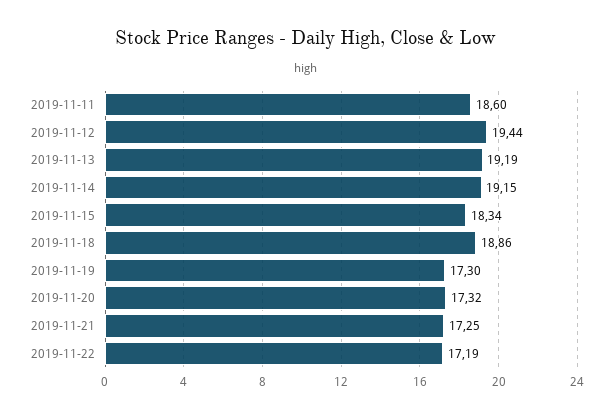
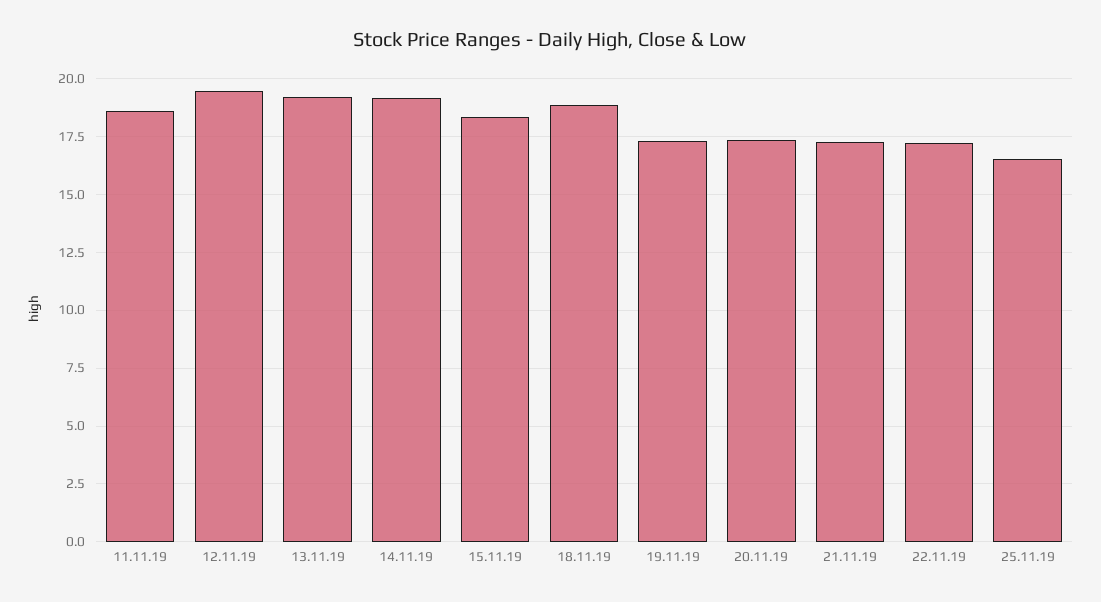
25.11.19: none -> 16.5

